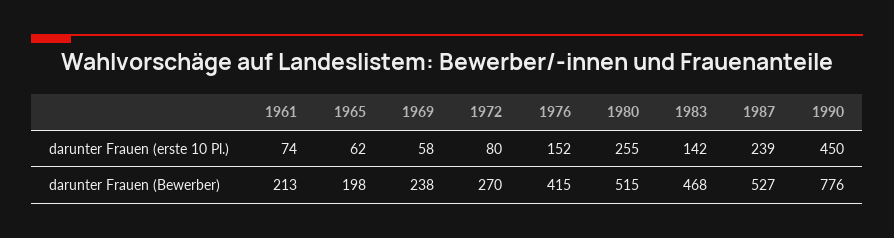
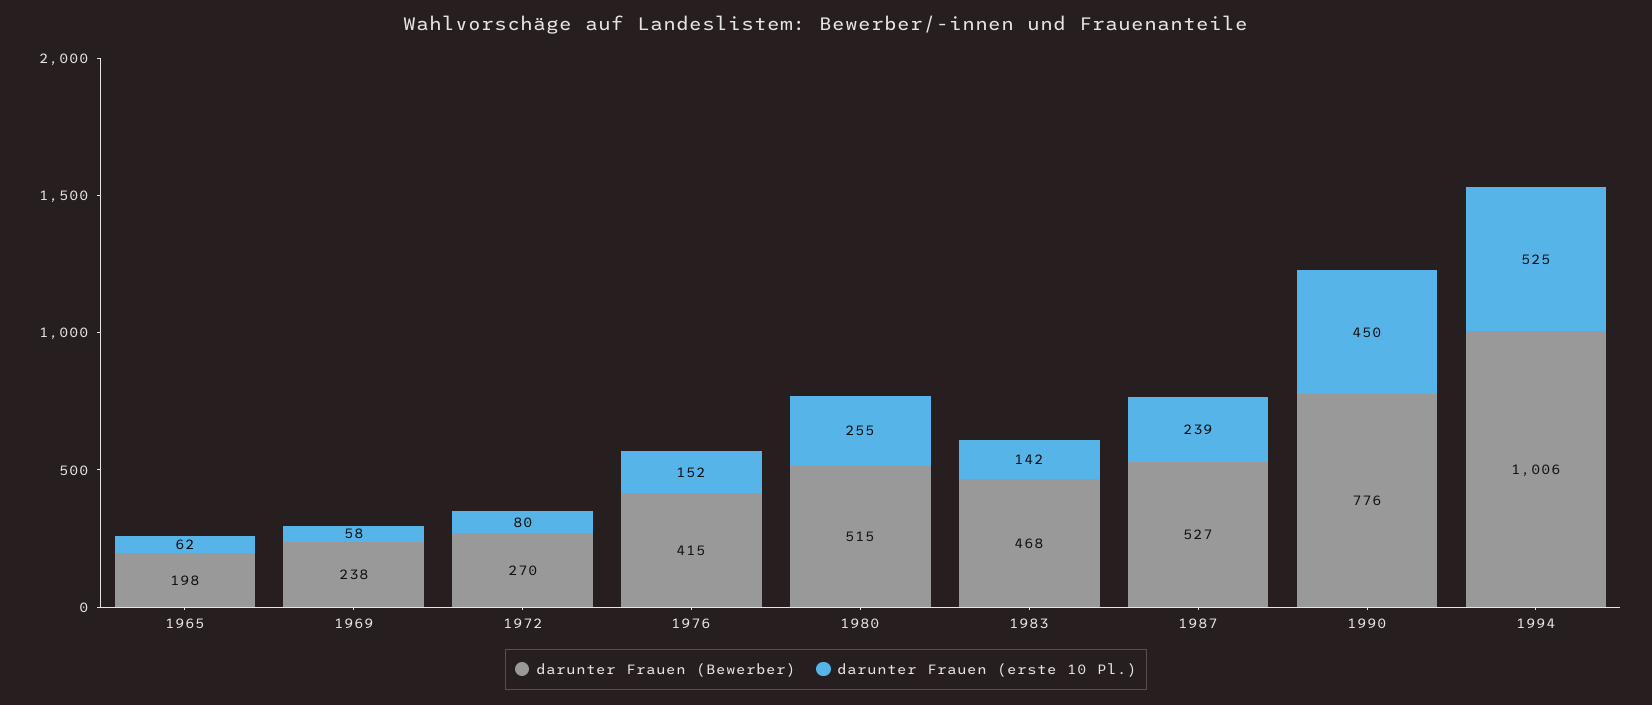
darunter Frauen (erste 10 Pl.), 1961: 74 -> none
darunter Frauen (Bewerber), 1961: 213 -> none
darunter Frauen (Bewerber), 1994: none -> 1006
darunter Frauen (erste 10 Pl.), 1994: none -> 525

